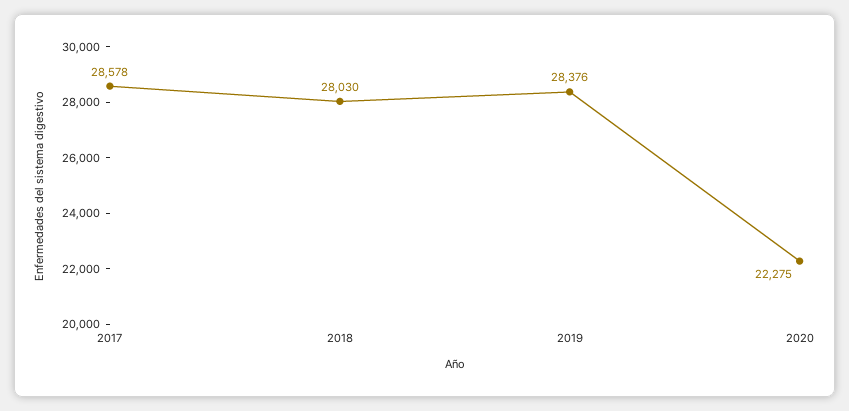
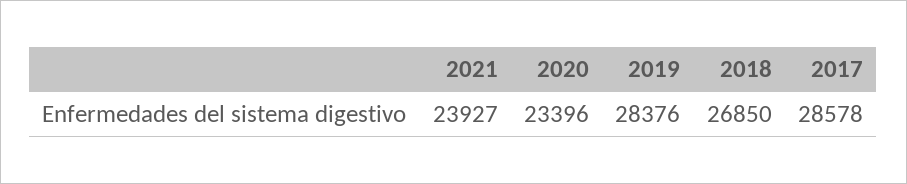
2018: 28030 -> 26850
2020: 22275 -> 23396
2021: none -> 23927

